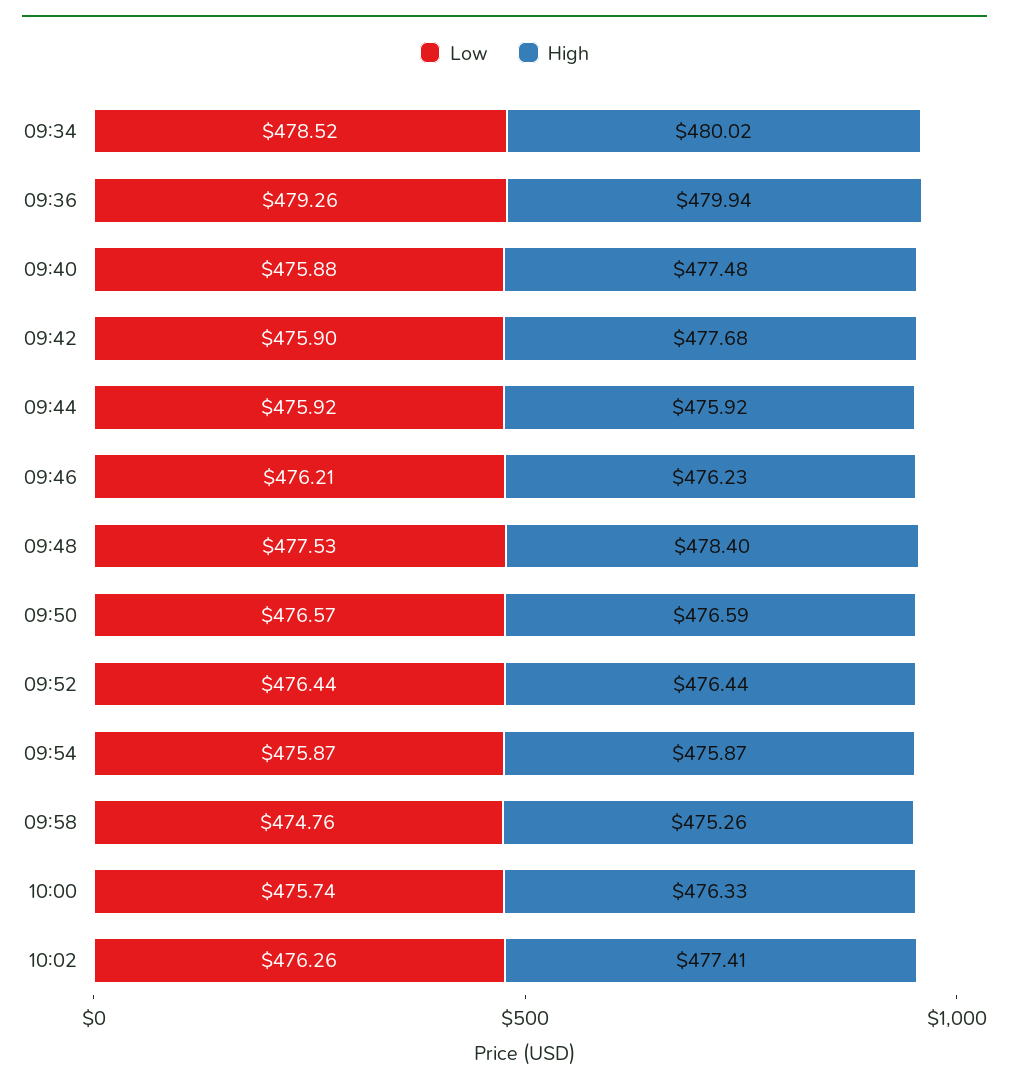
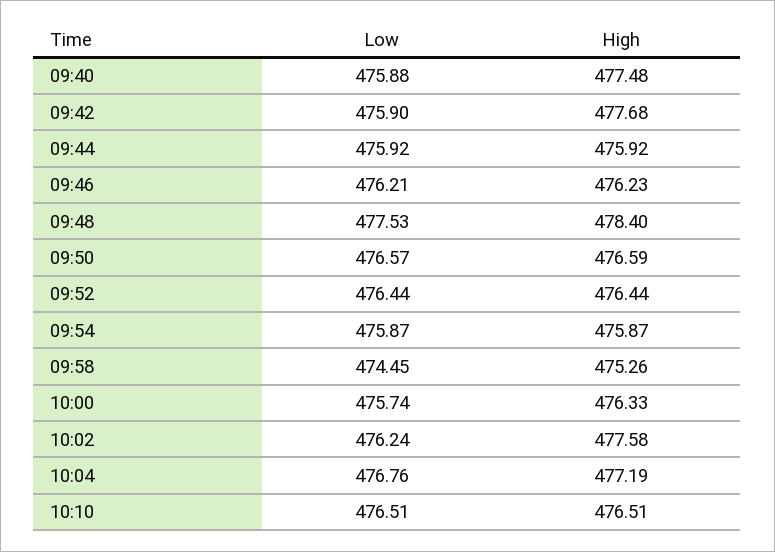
Low, 09:34: 478.52 -> none
High, 09:34: 480.02 -> none
Low, 09:36: 479.26 -> none
High, 09:36: 479.94 -> none
Low, 09:58: 474.76 -> 474.45
Low, 10:02: 476.26 -> 476.24
High, 10:02: 477.41 -> 477.58
Low, 10:04: none -> 476.76
High, 10:04: none -> 477.19
Low, 10:10: none -> 476.51
High, 10:10: none -> 476.51

